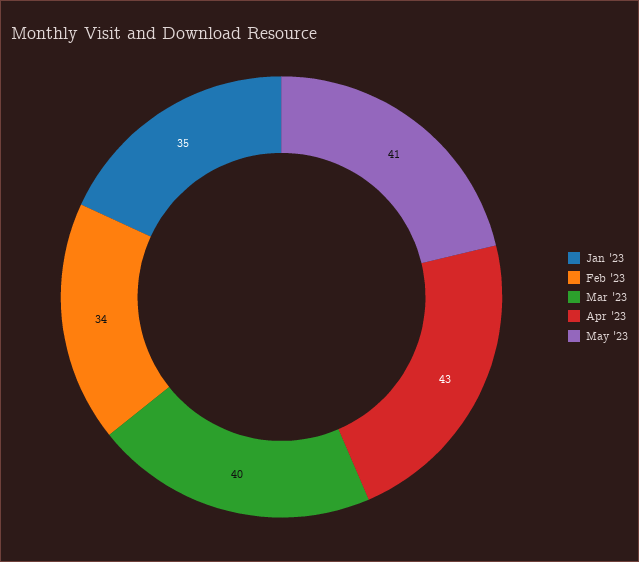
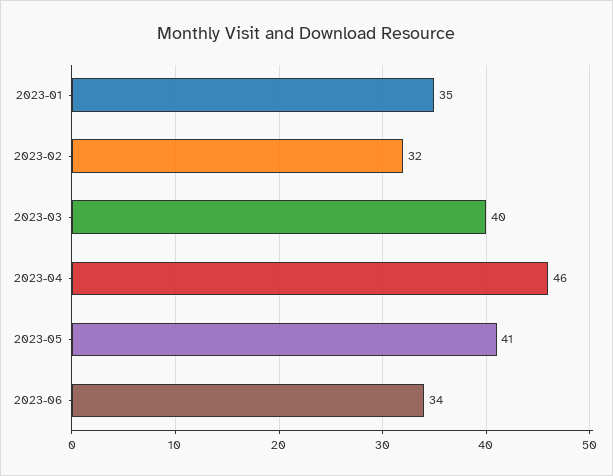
Feb '23: 34 -> 32
Apr '23: 43 -> 46
2023-06: none -> 34

